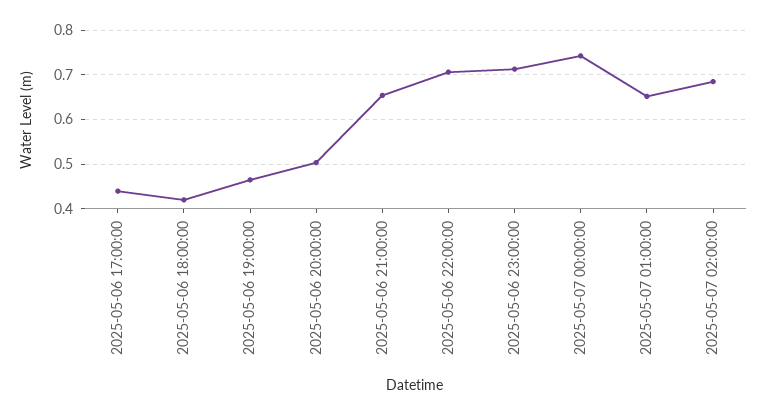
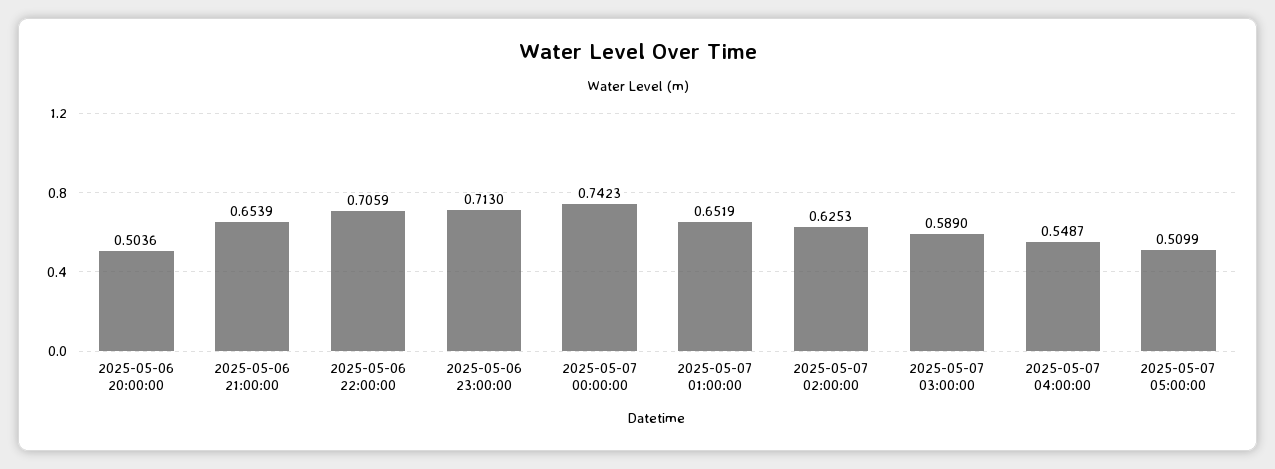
2025-05-06 17:00:00: 0.44 -> none
2025-05-06 18:00:00: 0.42 -> none
2025-05-06 19:00:00: 0.46 -> none
2025-05-07 02:00:00: 0.68 -> 0.6253
2025-05-07 03:00:00: none -> 0.589
2025-05-07 04:00:00: none -> 0.5487
2025-05-07 05:00:00: none -> 0.5099

